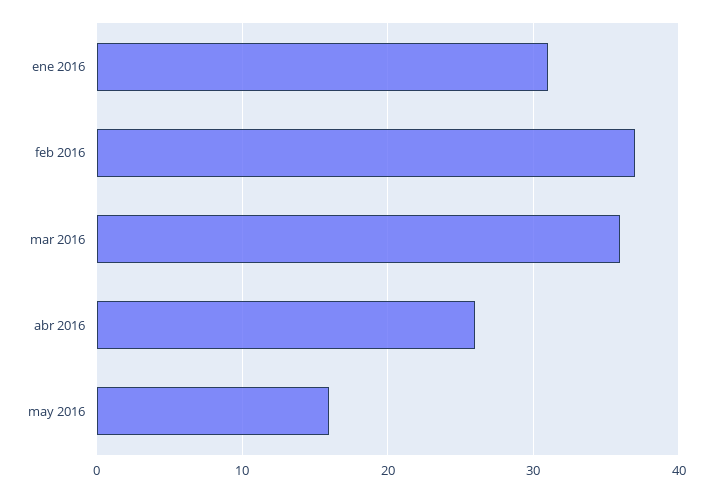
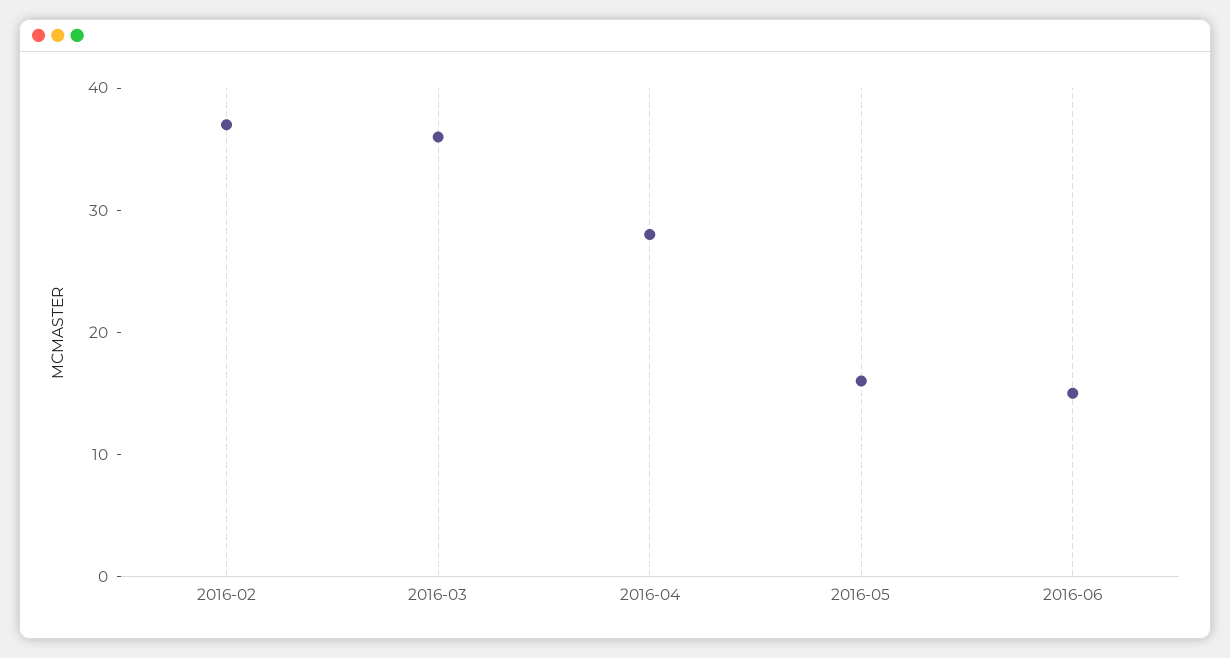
ene 2016: 31 -> none
abr 2016: 26 -> 28
2016-06: none -> 15

